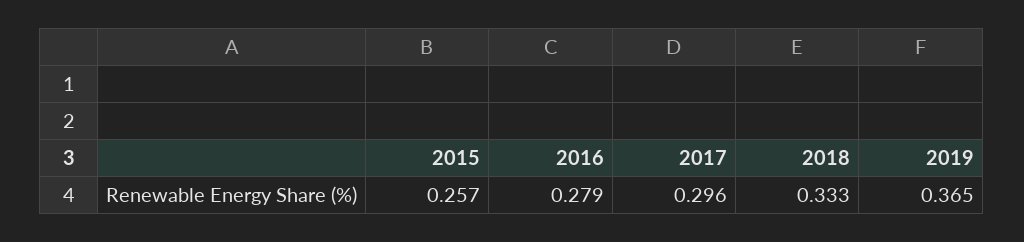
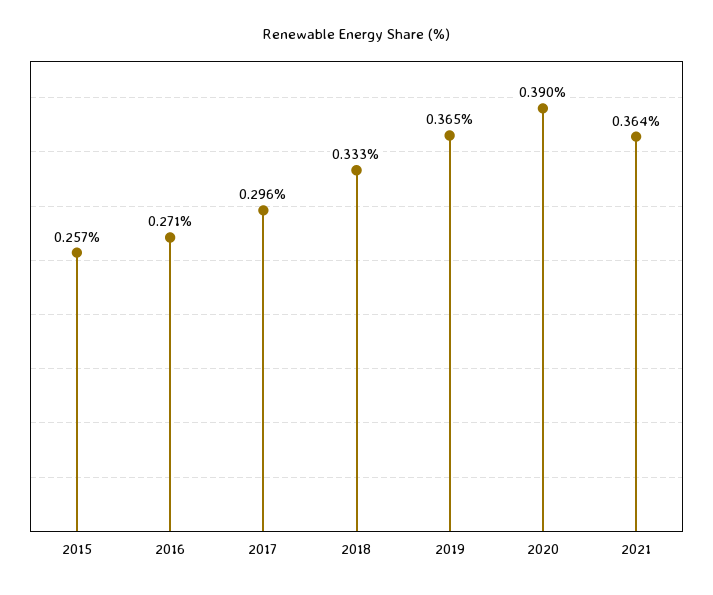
2016: 0.279 -> 0.271
2020: none -> 0.39
2021: none -> 0.364

